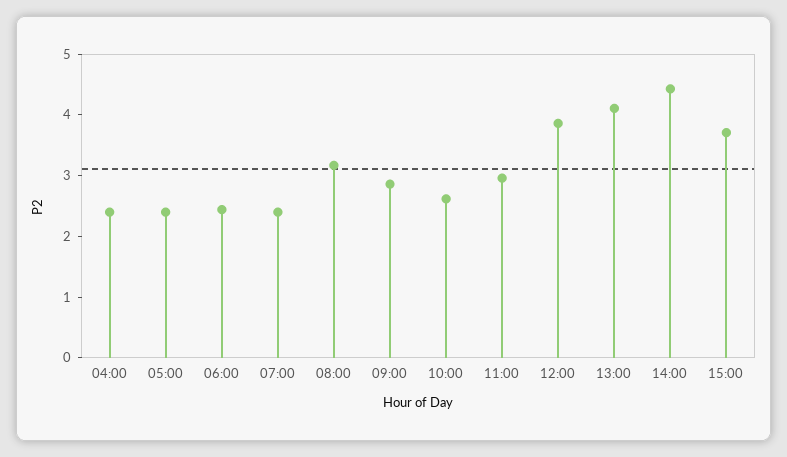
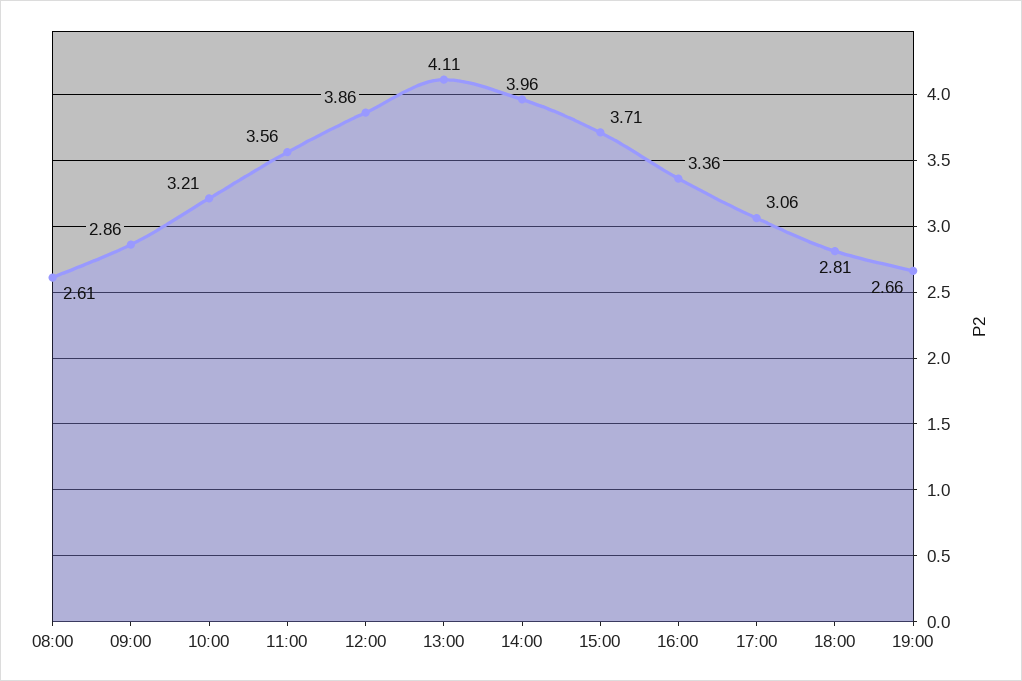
04:00: 2.4 -> none
05:00: 2.4 -> none
06:00: 2.4 -> none
07:00: 2.4 -> none
08:00: 3.2 -> 2.61
10:00: 2.6 -> 3.21
11:00: 3 -> 3.56
14:00: 4.4 -> 3.96
16:00: none -> 3.36
17:00: none -> 3.06
18:00: none -> 2.81
19:00: none -> 2.66

